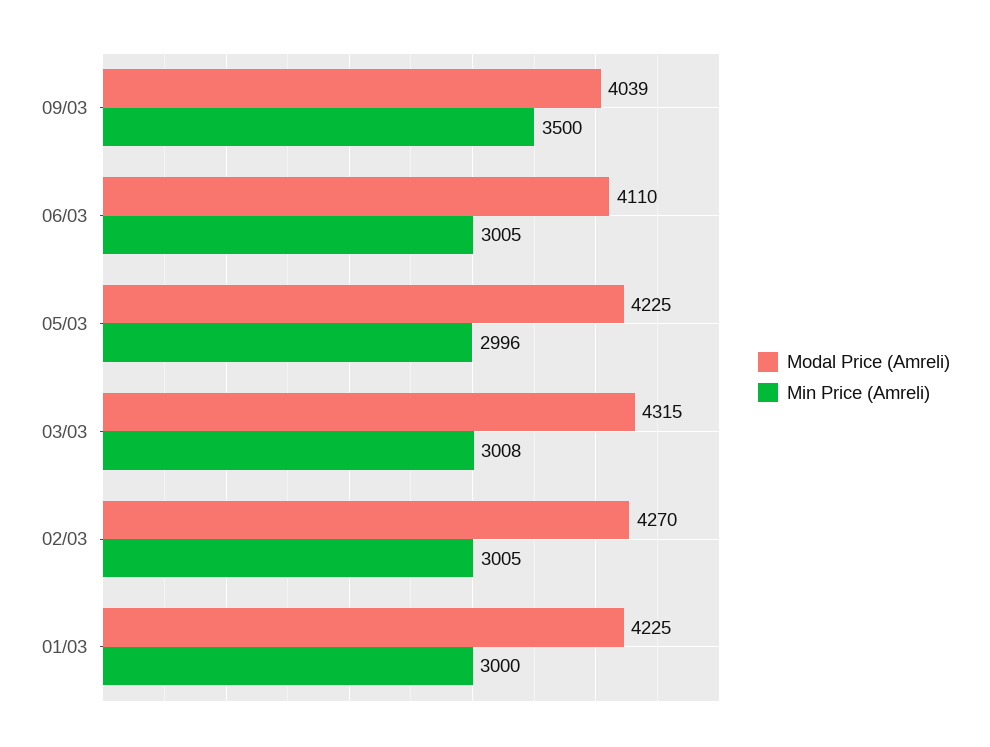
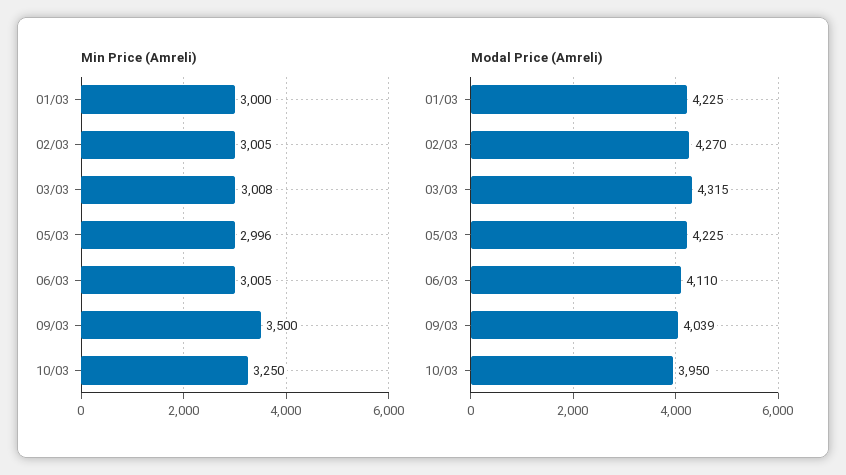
Min Price (Amreli), 10/03: none -> 3250
Modal Price (Amreli), 10/03: none -> 3950

